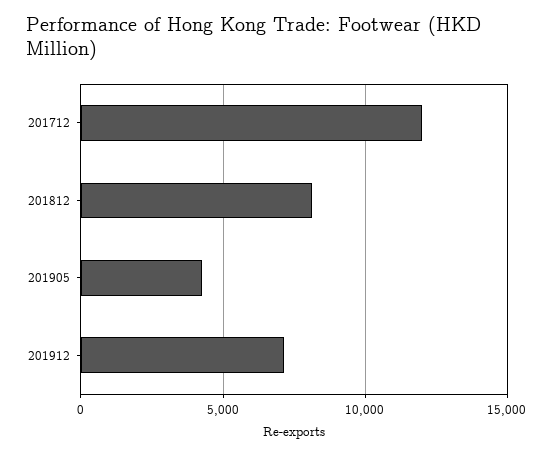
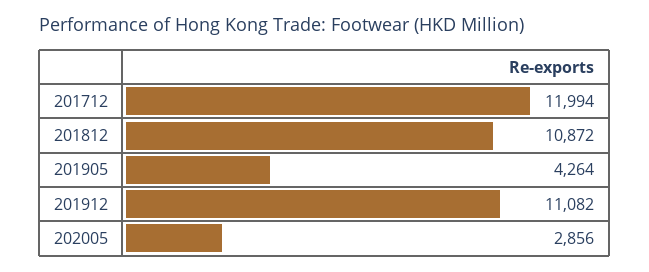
201812: 8000 -> 10872
201912: 7000 -> 11082
202005: none -> 2856

